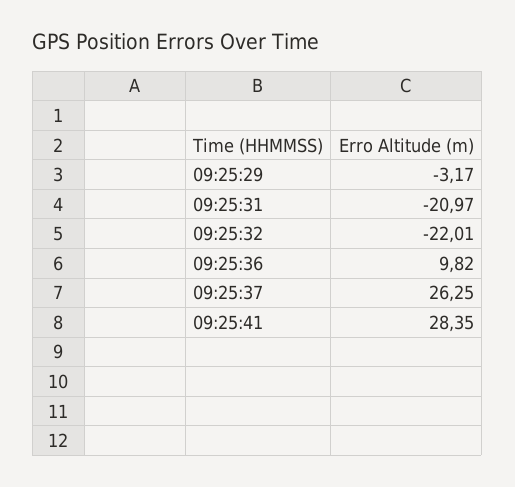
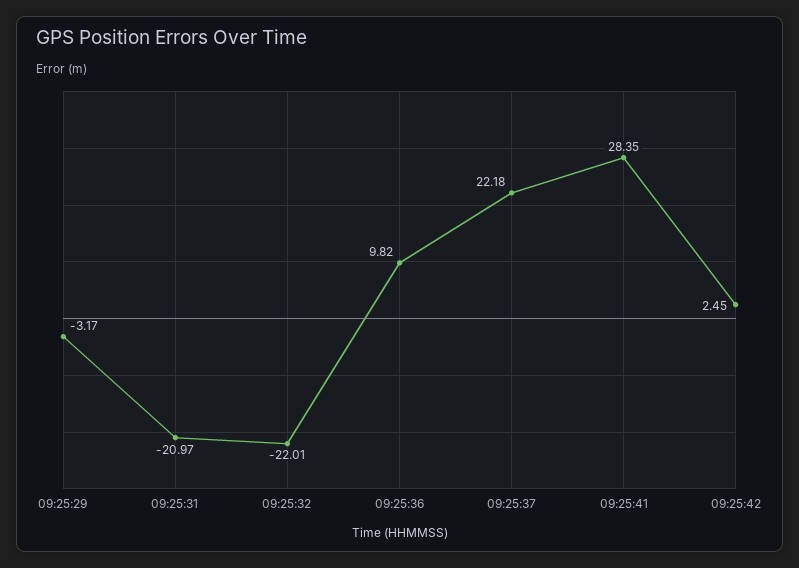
09:25:37: 26.25 -> 22.18
09:25:42: none -> 2.45

